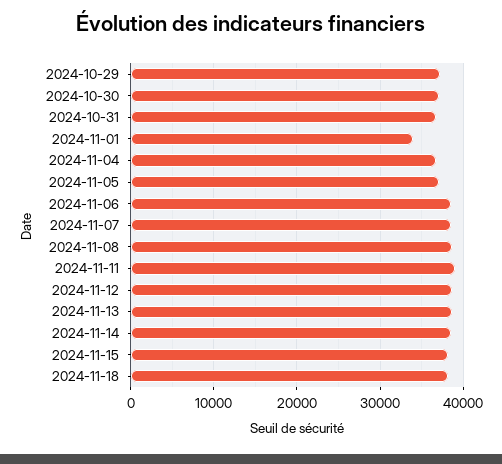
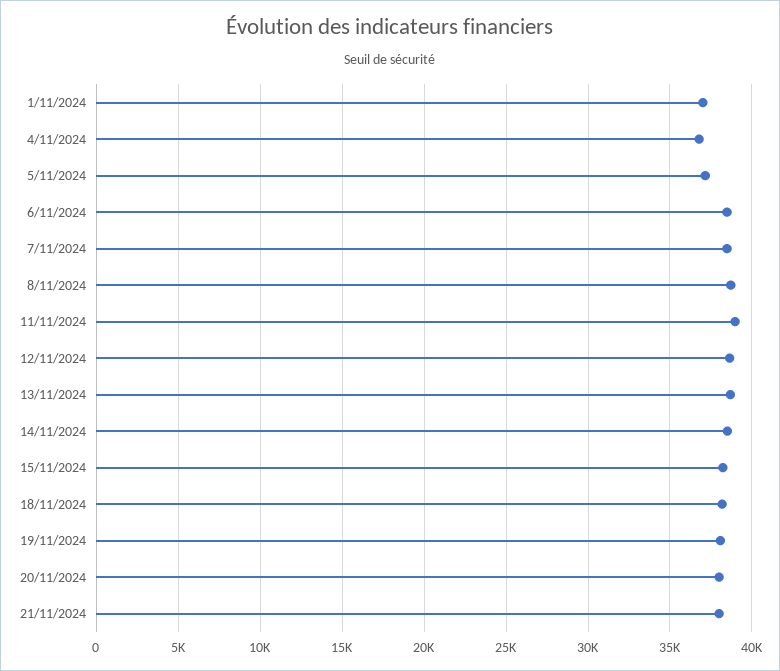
2024-10-29: 37000 -> none
2024-10-30: 37000 -> none
2024-10-31: 37000 -> none
2024-11-01: 34000 -> 37000
19/11/2024: none -> 38000
20/11/2024: none -> 38000
21/11/2024: none -> 38000

